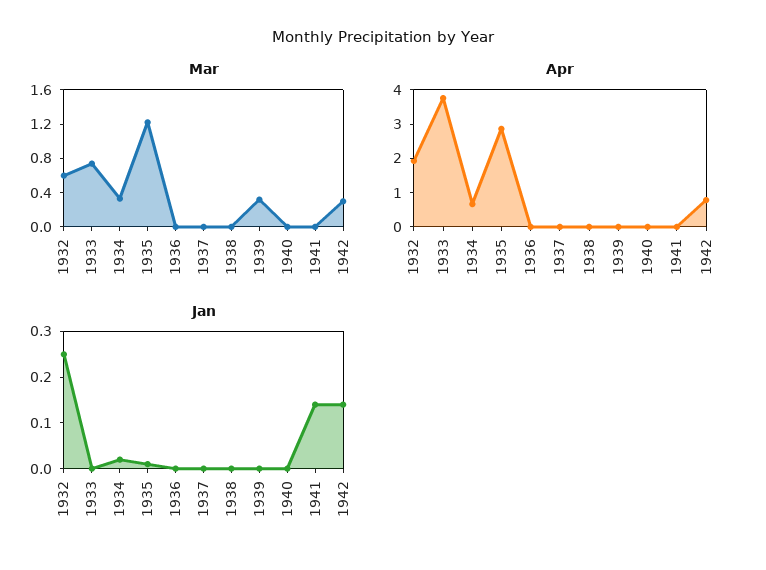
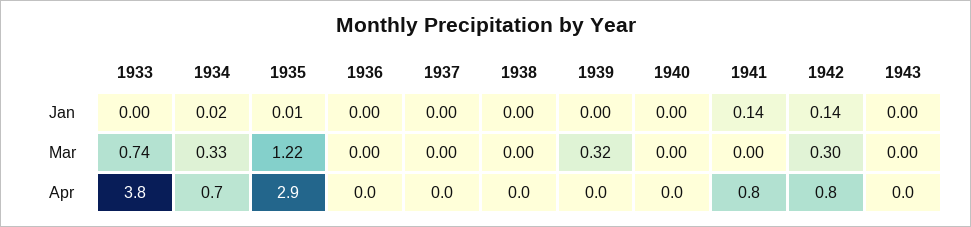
Mar, 1932: 0.6 -> none
Apr, 1932: 2 -> none
Apr, 1941: 0 -> 0.8
Jan, 1932: 0.25 -> none
Jan, 1943: none -> 0
Mar, 1943: none -> 0
Apr, 1943: none -> 0

